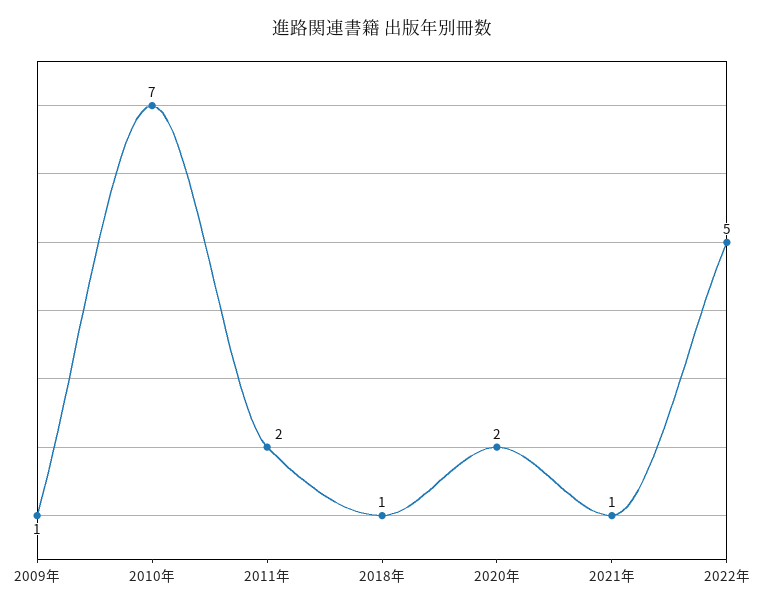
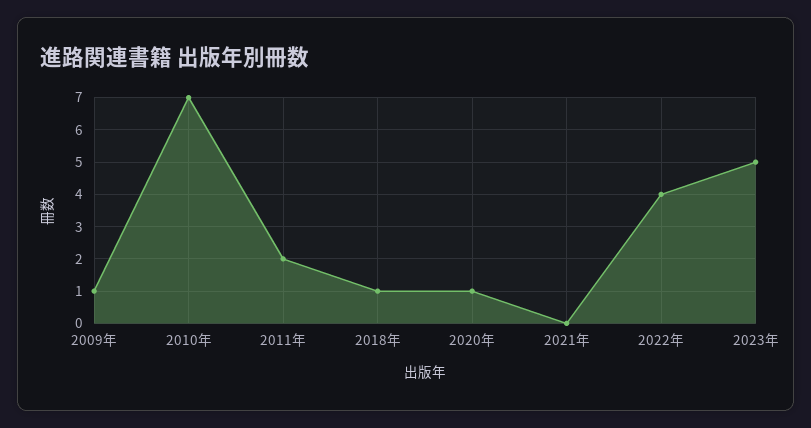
2020年: 2 -> 1
2021年: 1 -> 0
2022年: 5 -> 4
2023年: none -> 5

